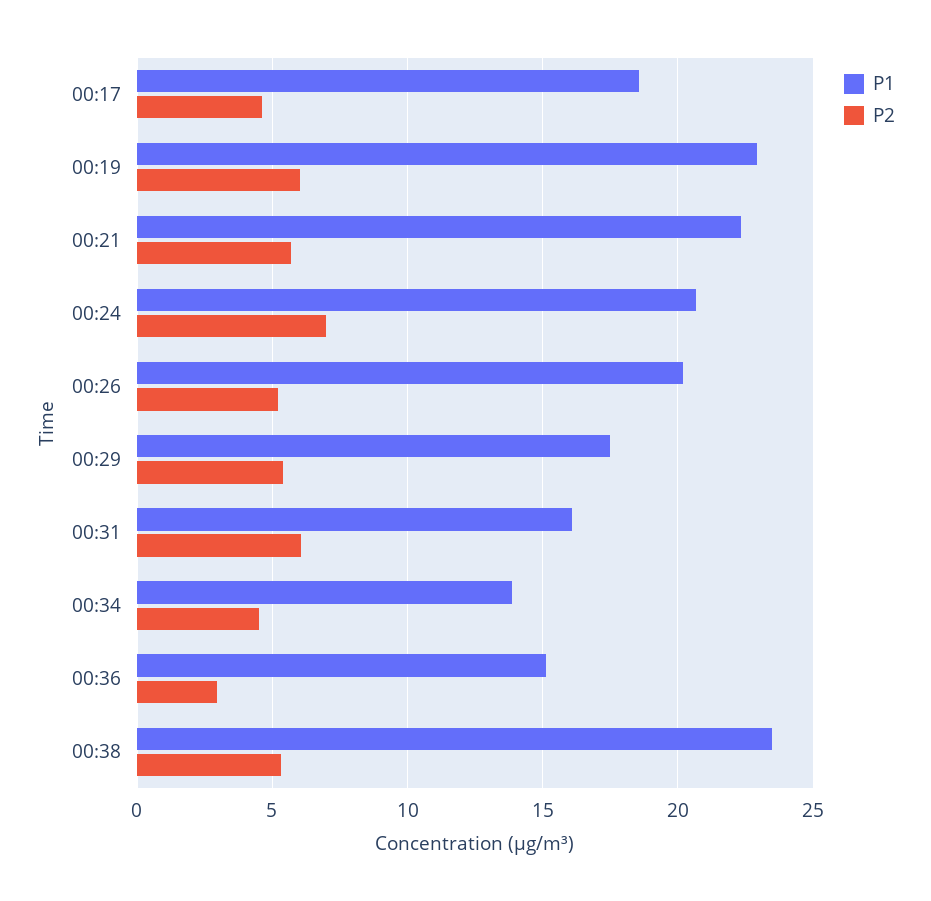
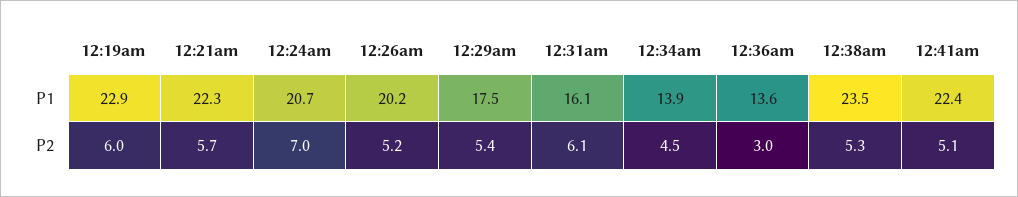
P1, 00:17: 18.5 -> none
P2, 00:17: 4.5 -> none
P1, 00:36: 15 -> 13.6
P1, 12:41am: none -> 22.4
P2, 12:41am: none -> 5.1

